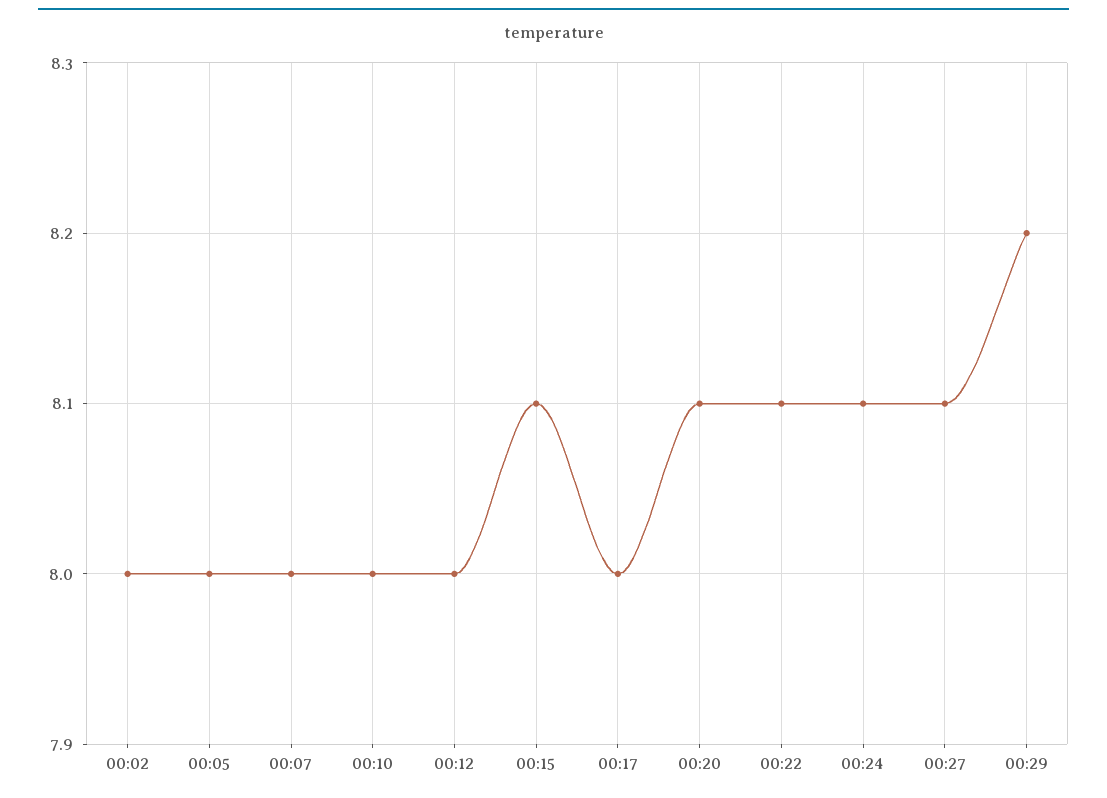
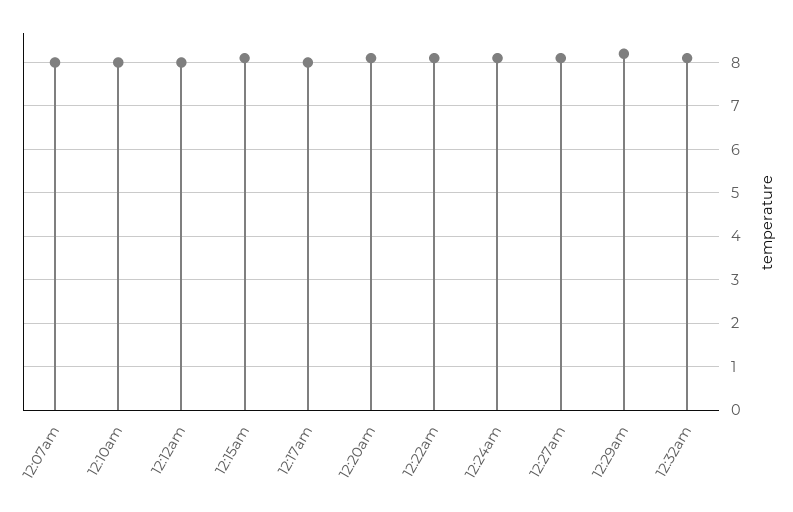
00:02: 8 -> none
00:05: 8 -> none
12:32am: none -> 8

